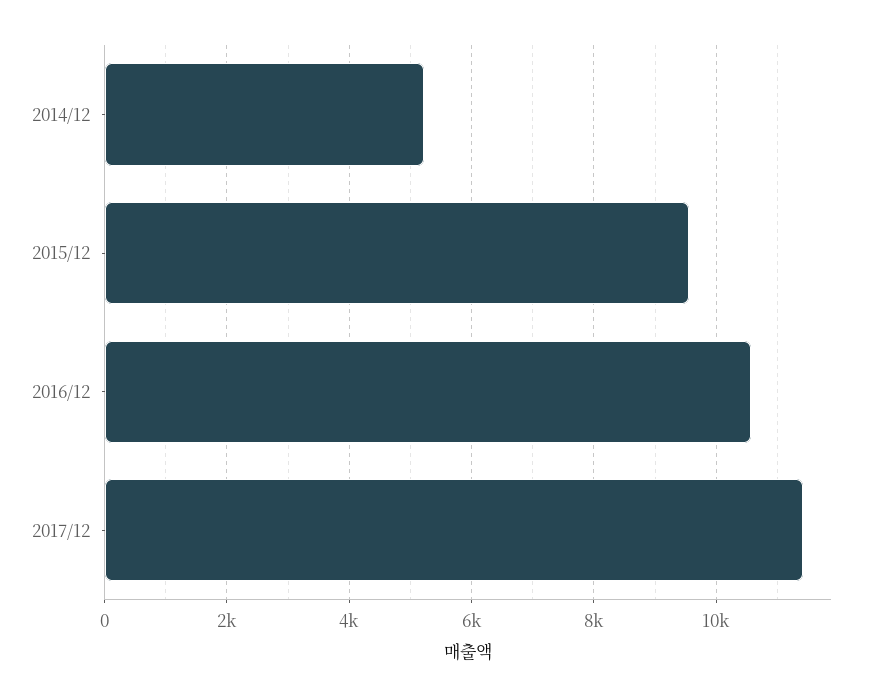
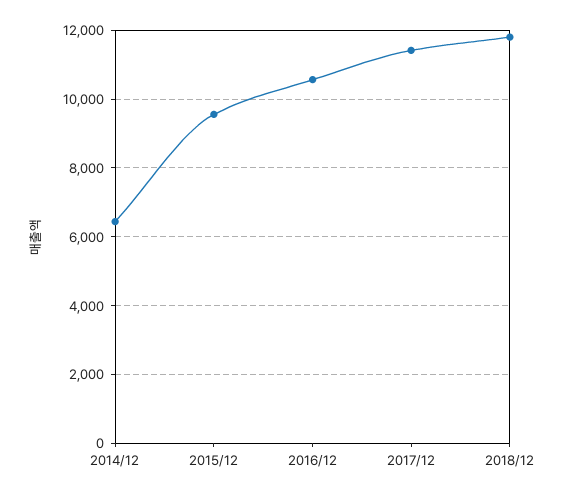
2014/12: 5200 -> 6400
2018/12: none -> 11800

